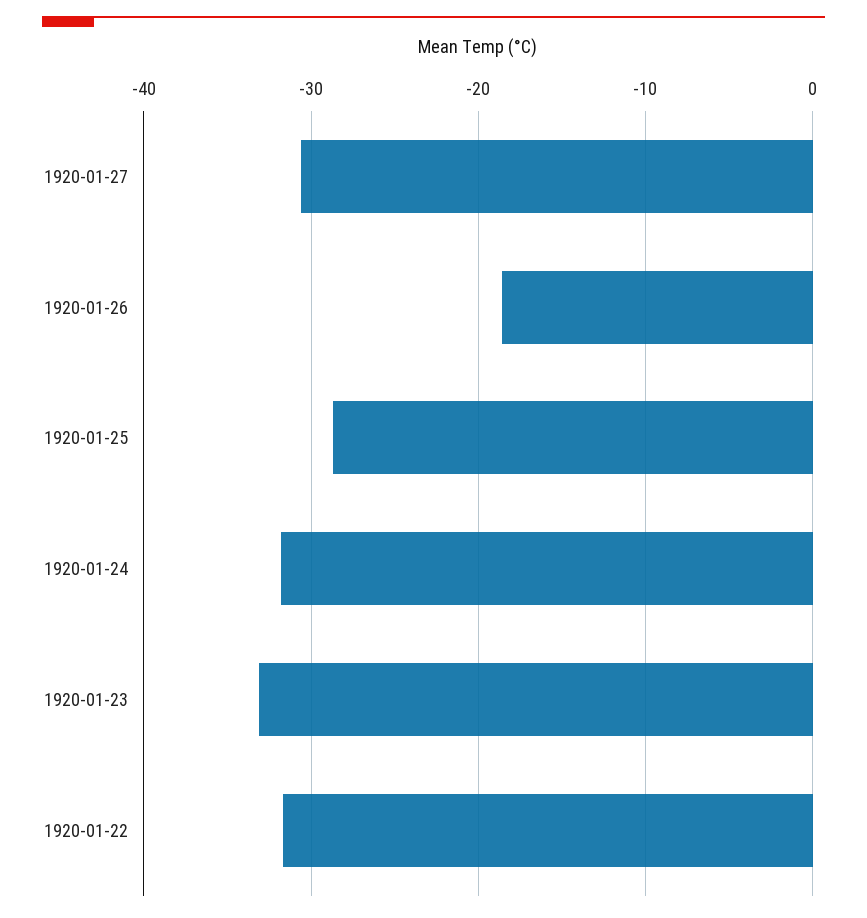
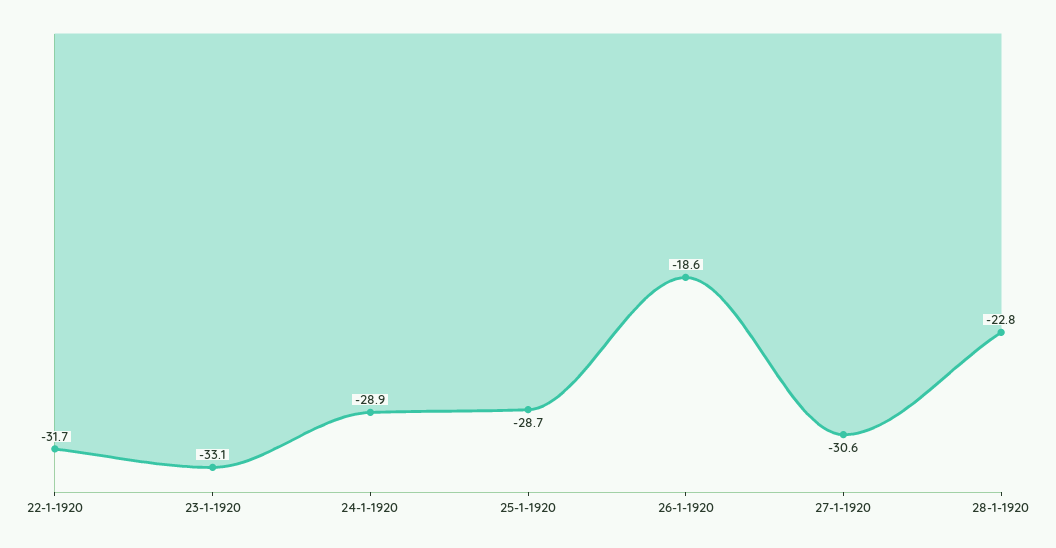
1920-01-24: -32 -> -28.9
28-1-1920: none -> -22.8

